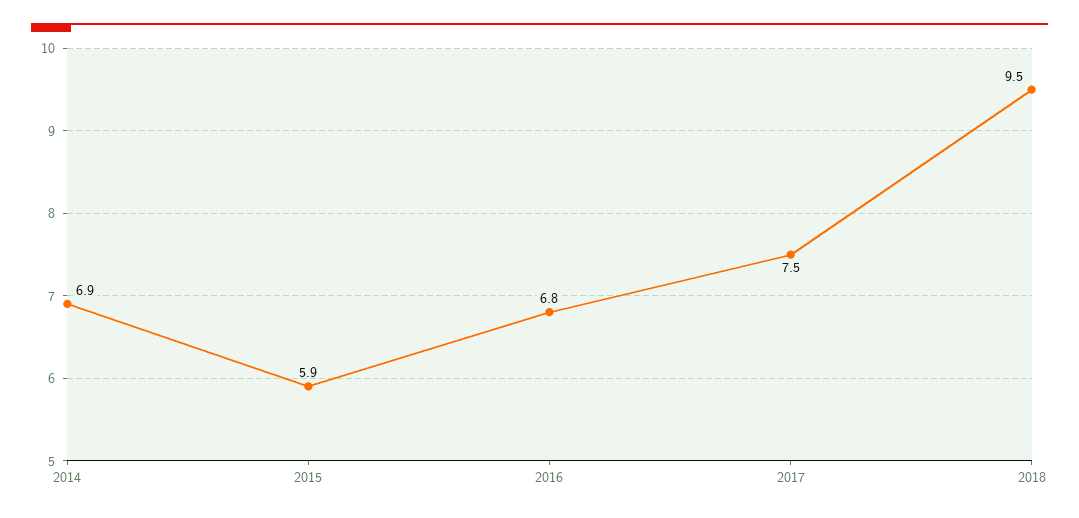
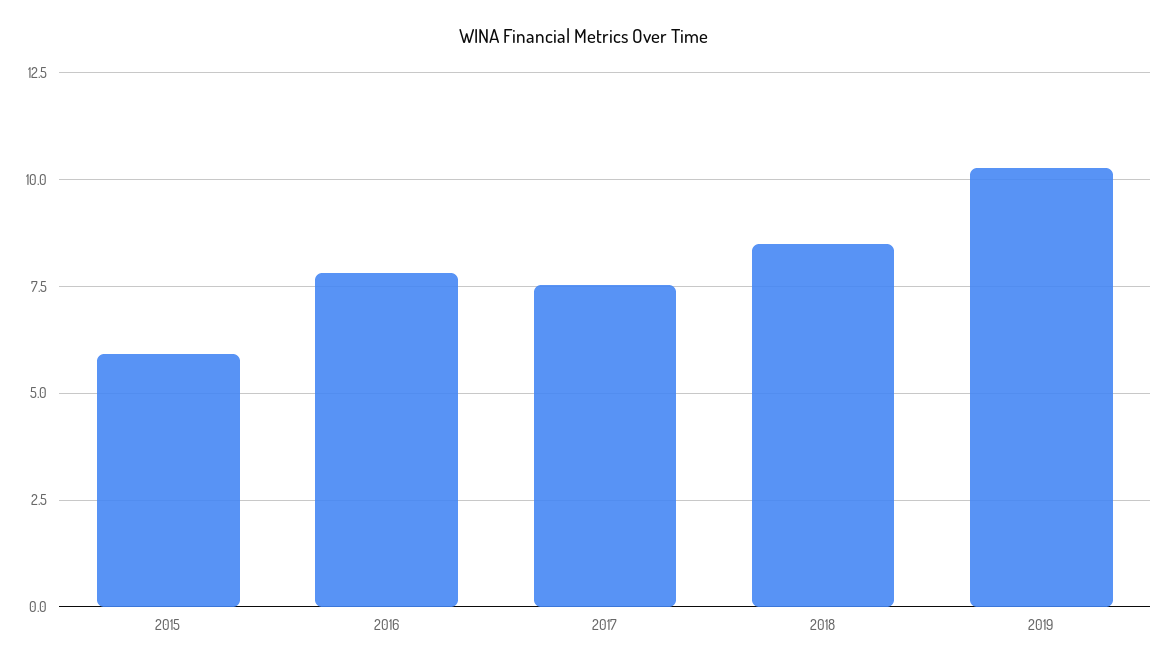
2014: 6.9 -> none
2016: 6.8 -> 7.75
2018: 9.5 -> 8.5
2019: none -> 10.25

